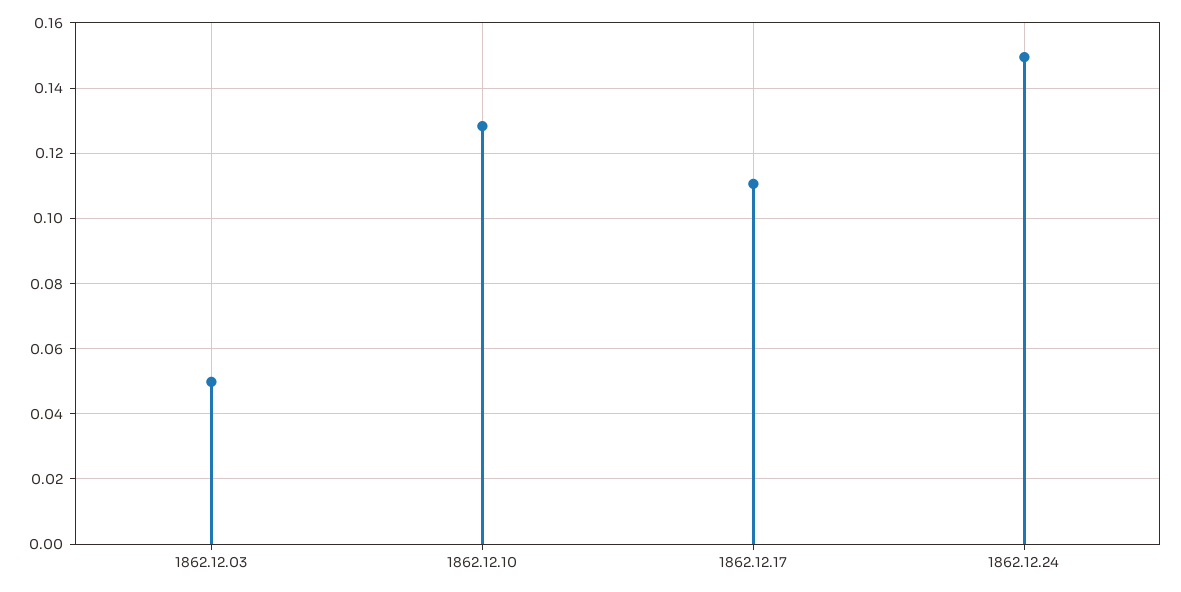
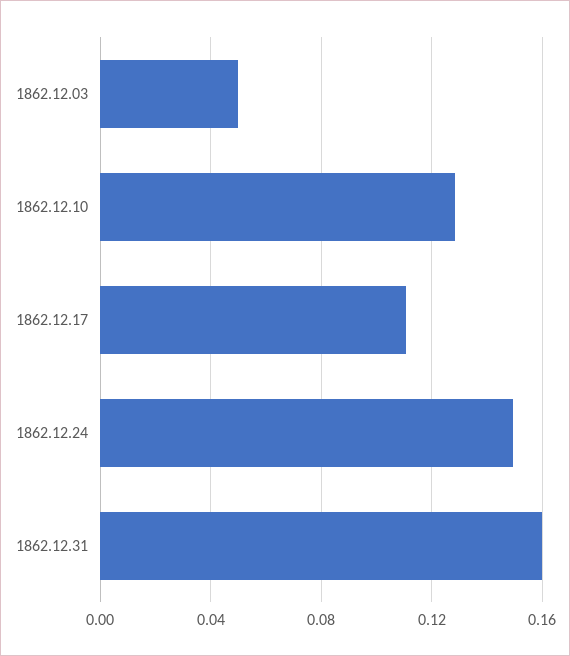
1862.12.31: none -> 0.16

